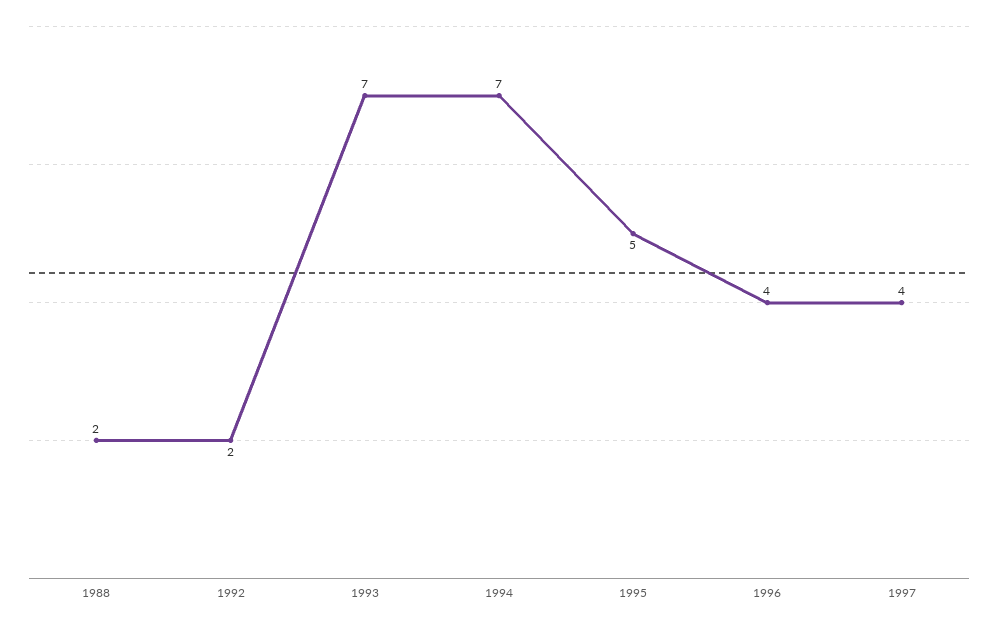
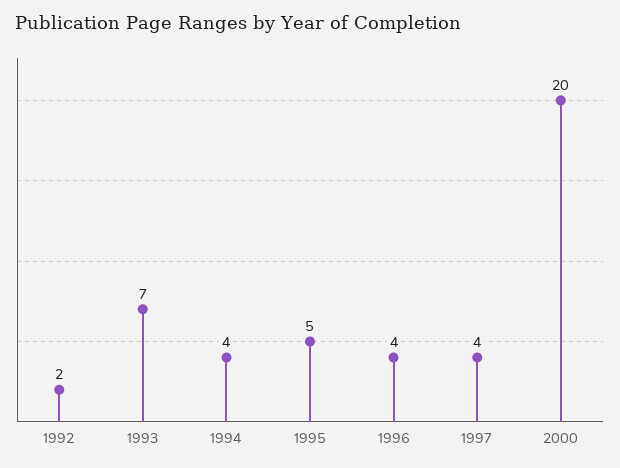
1988: 2 -> none
1994: 7 -> 4
2000: none -> 20

